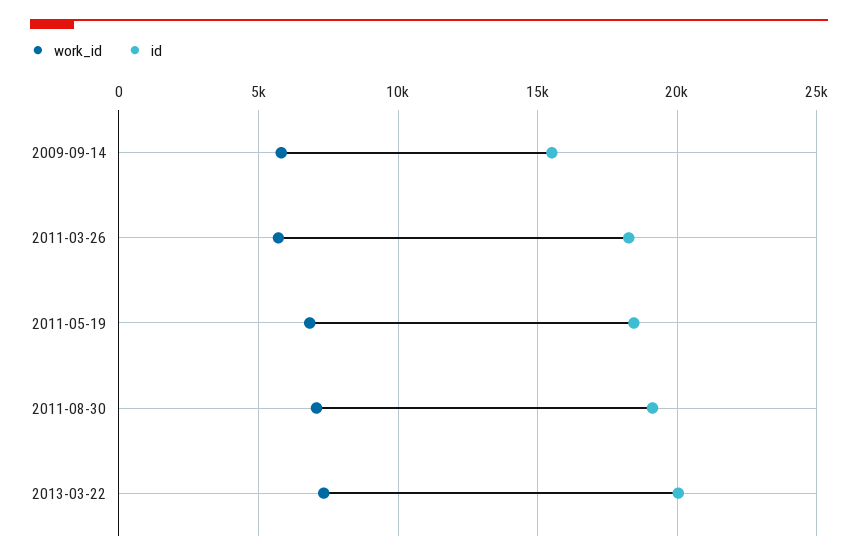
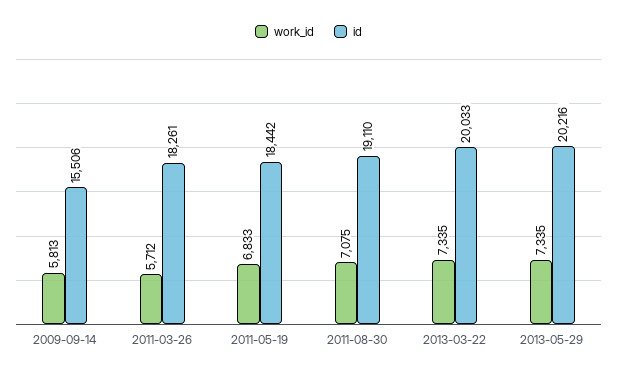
work_id, 2013-05-29: none -> 7335
id, 2013-05-29: none -> 20216

